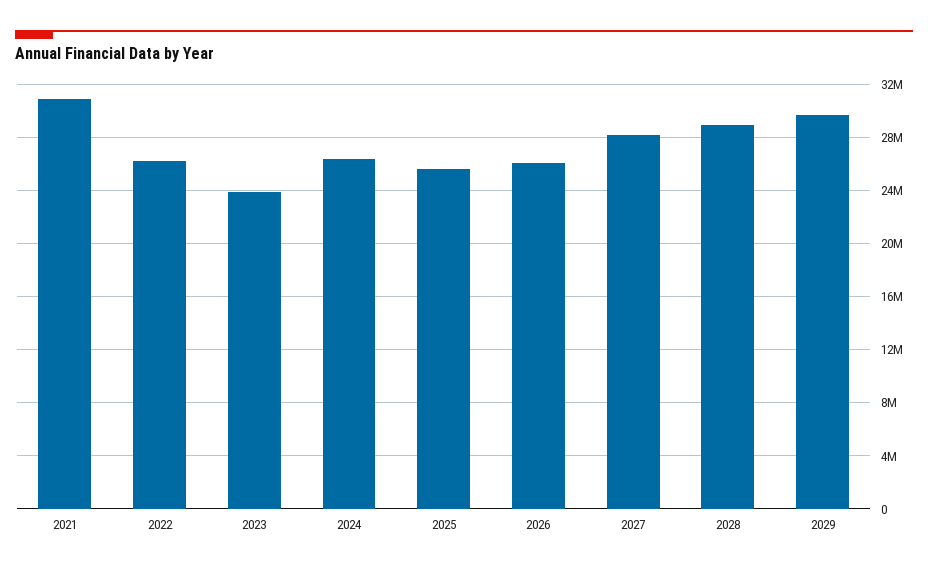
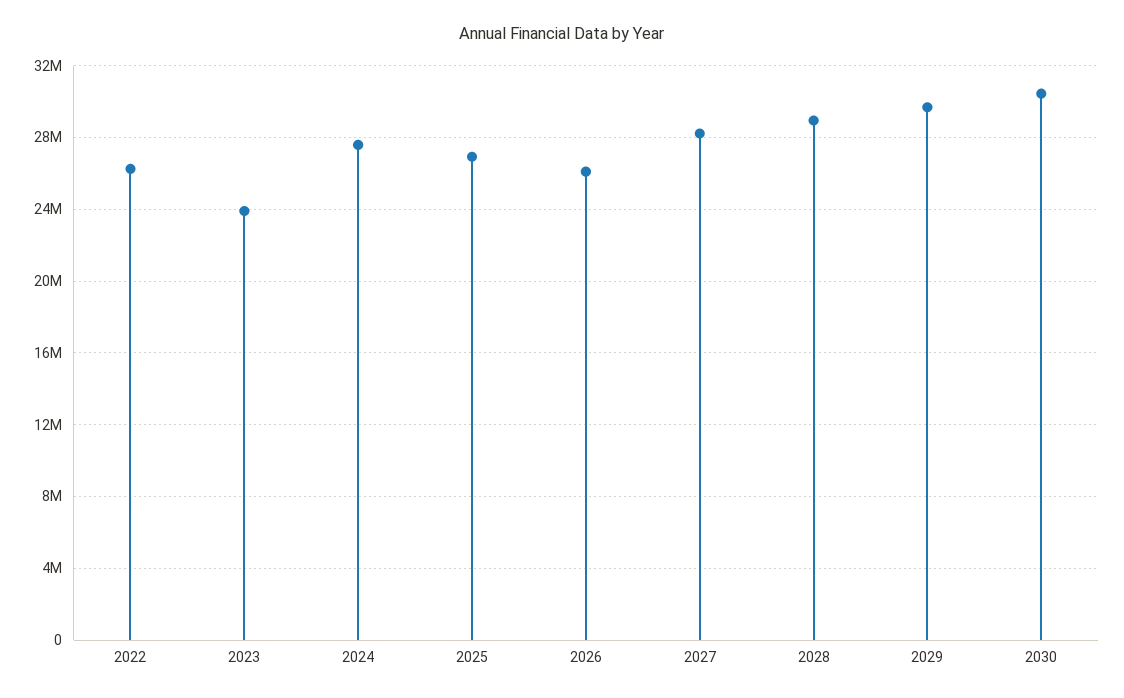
2021: 31000000 -> none
2024: 26500000 -> 27500000
2025: 25500000 -> 27000000
2030: none -> 30500000

